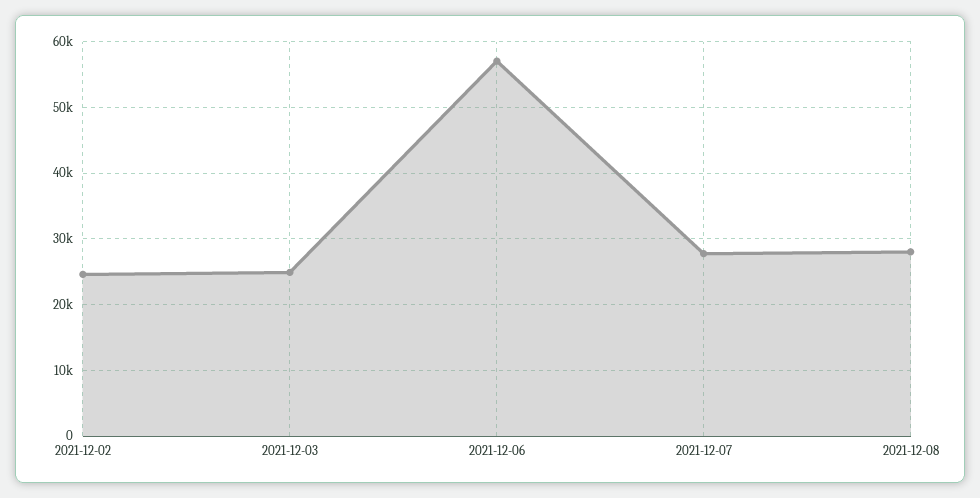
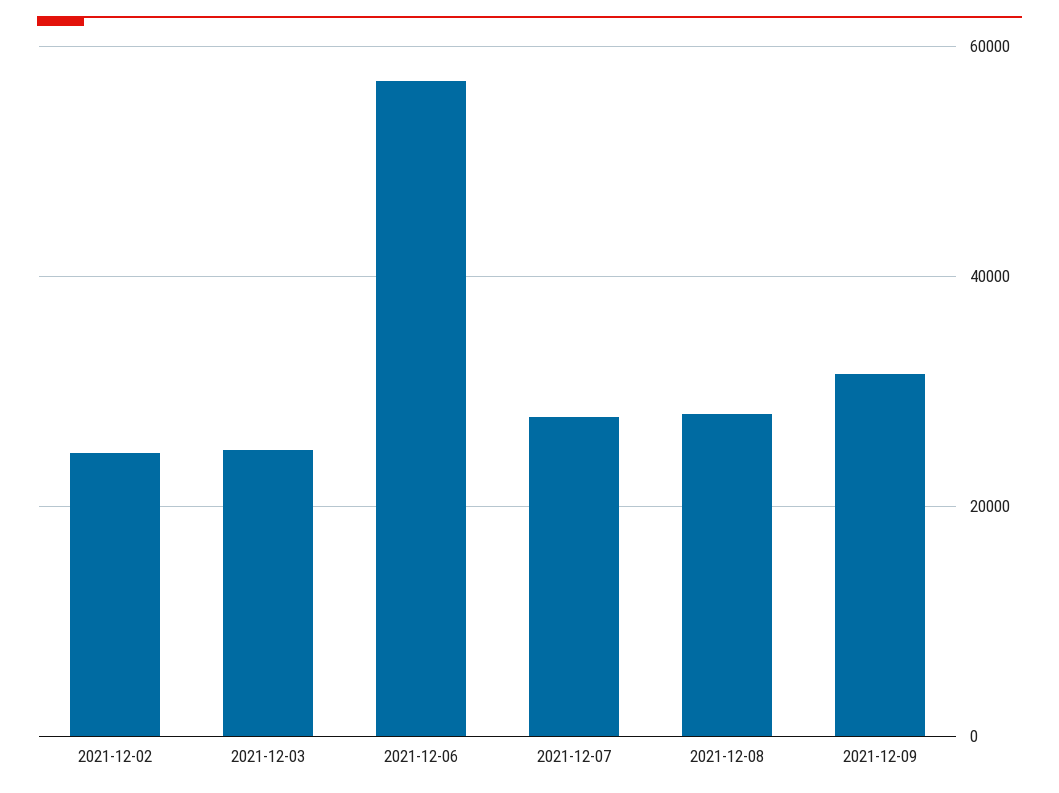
2021-12-09: none -> 32000

